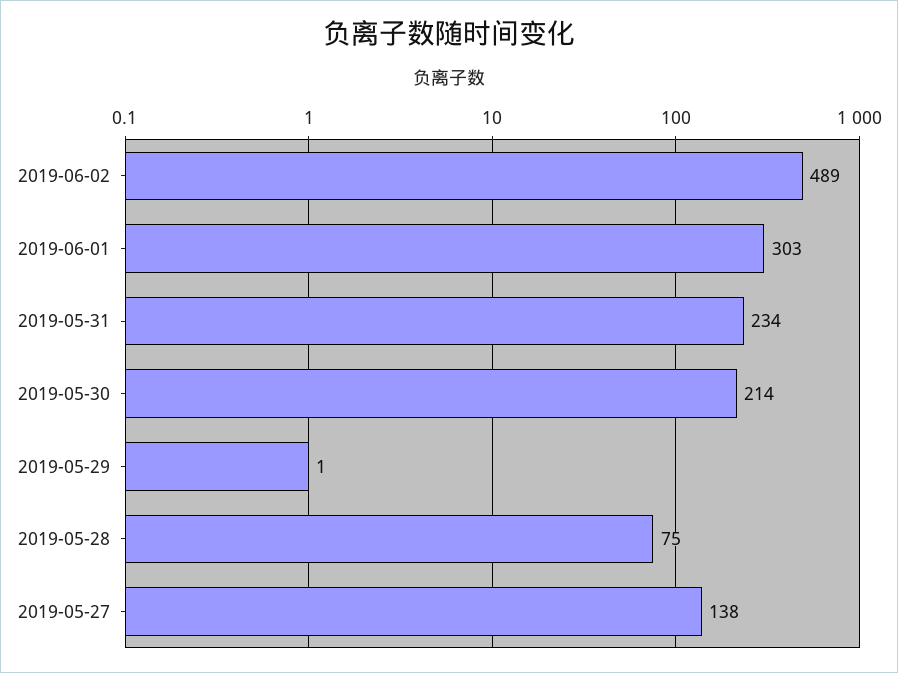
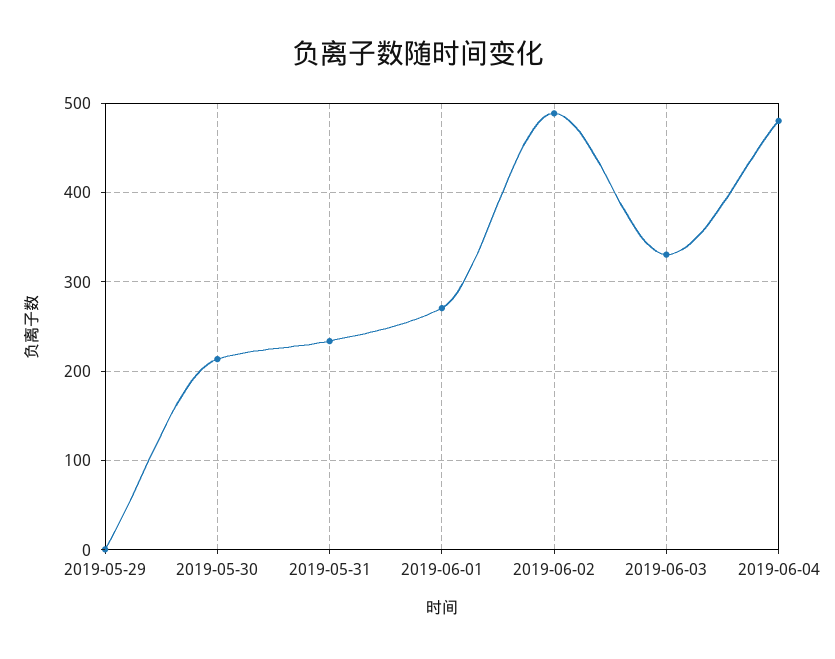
2019-06-01: 303 -> 270
2019-05-28: 75 -> none
2019-05-27: 138 -> none
2019-06-03: none -> 330
2019-06-04: none -> 480

